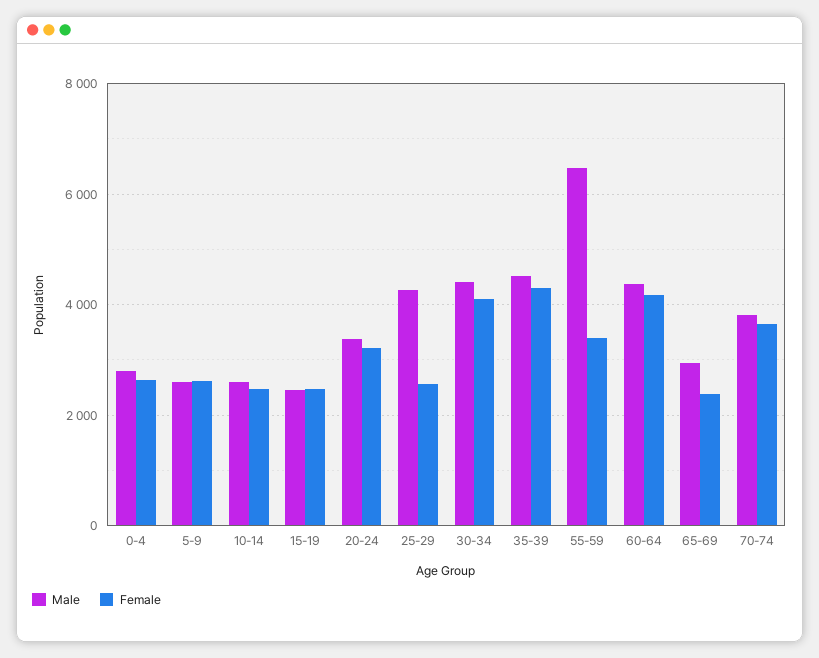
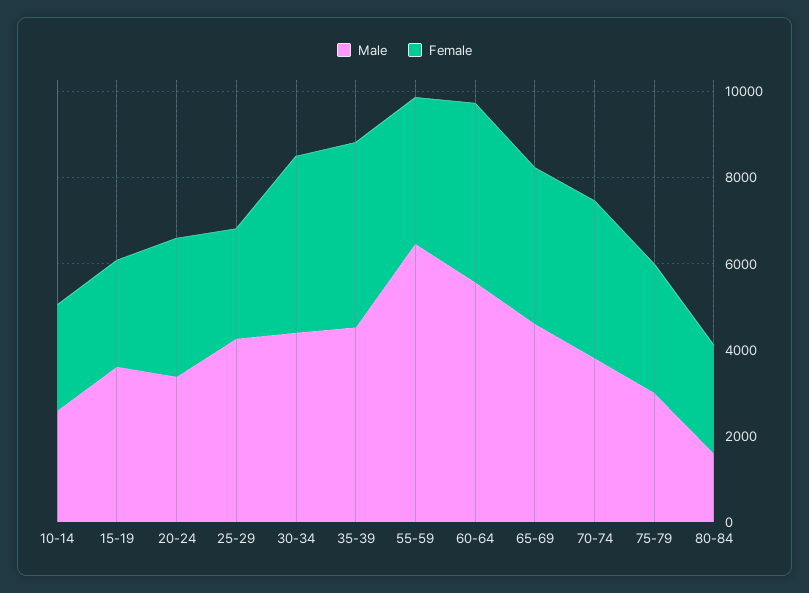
Male, 0-4: 2800 -> none
Female, 0-4: 2600 -> none
Male, 5-9: 2600 -> none
Female, 5-9: 2600 -> none
Male, 15-19: 2400 -> 3500
Male, 60-64: 4400 -> 5500
Male, 65-69: 3000 -> 4500
Female, 65-69: 2400 -> 3500
Male, 75-79: none -> 3000
Female, 75-79: none -> 3000
Male, 80-84: none -> 1500
Female, 80-84: none -> 2500

